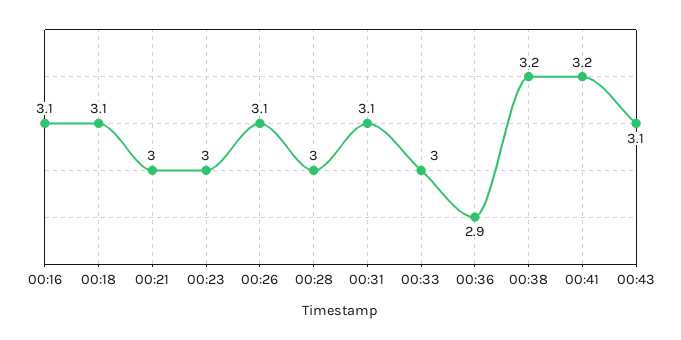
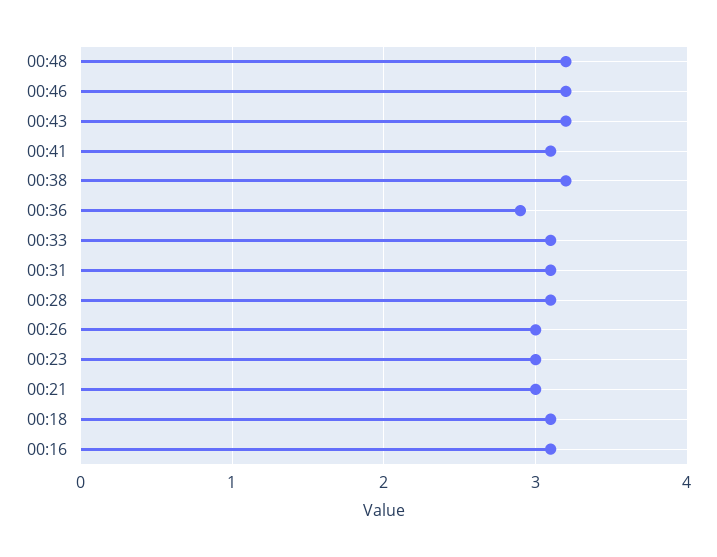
00:26: 3.1 -> 3
00:28: 3 -> 3.1
00:33: 3 -> 3.1
00:41: 3.2 -> 3.1
00:43: 3.1 -> 3.2
00:48: none -> 3.2
00:46: none -> 3.2

